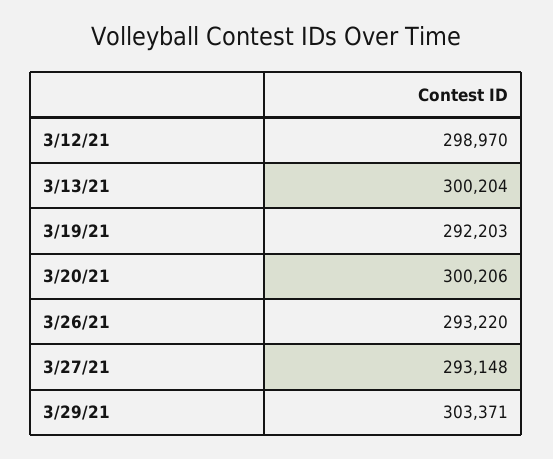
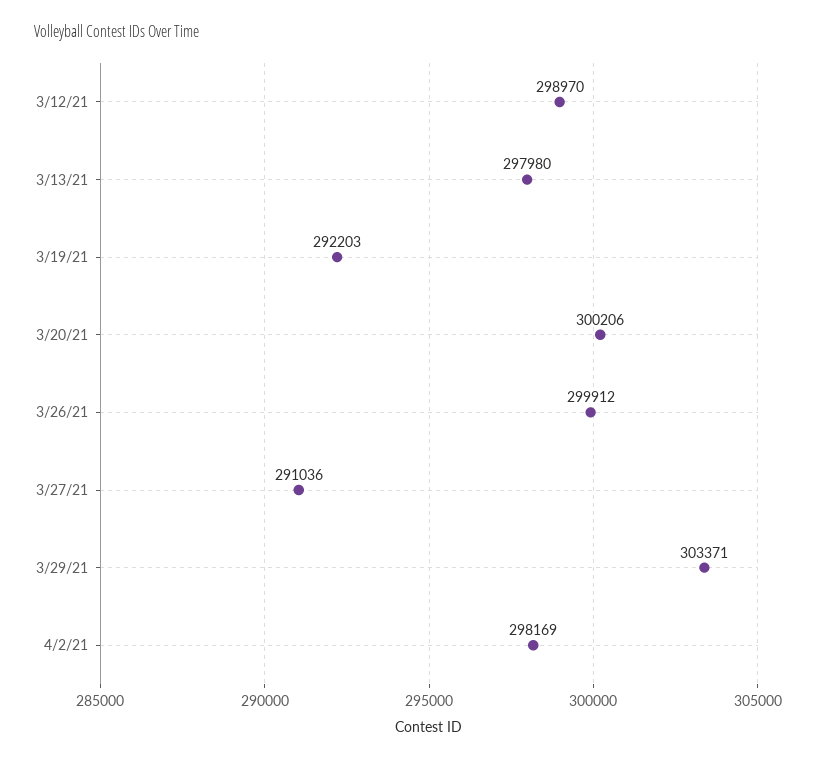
3/13/21: 300204 -> 297980
3/26/21: 293220 -> 299912
3/27/21: 293148 -> 291036
4/2/21: none -> 298169

